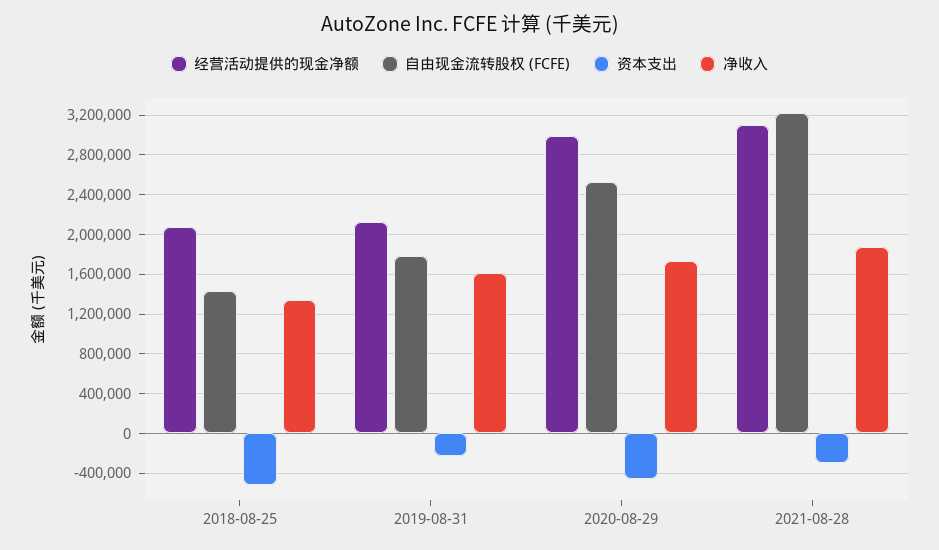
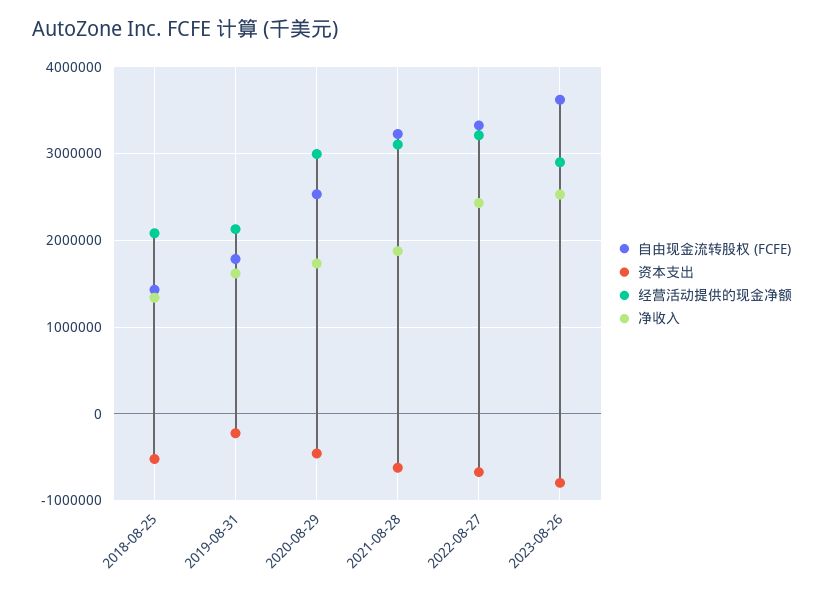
资本支出, 2021-08-28: -300000 -> -600000
自由现金流转股权 (FCFE), 2022-08-27: none -> 3300000
资本支出, 2022-08-27: none -> -700000
经营活动提供的现金净额, 2022-08-27: none -> 3200000
净收入, 2022-08-27: none -> 2400000
自由现金流转股权 (FCFE), 2023-08-26: none -> 3600000
资本支出, 2023-08-26: none -> -800000
经营活动提供的现金净额, 2023-08-26: none -> 2900000
净收入, 2023-08-26: none -> 2500000

